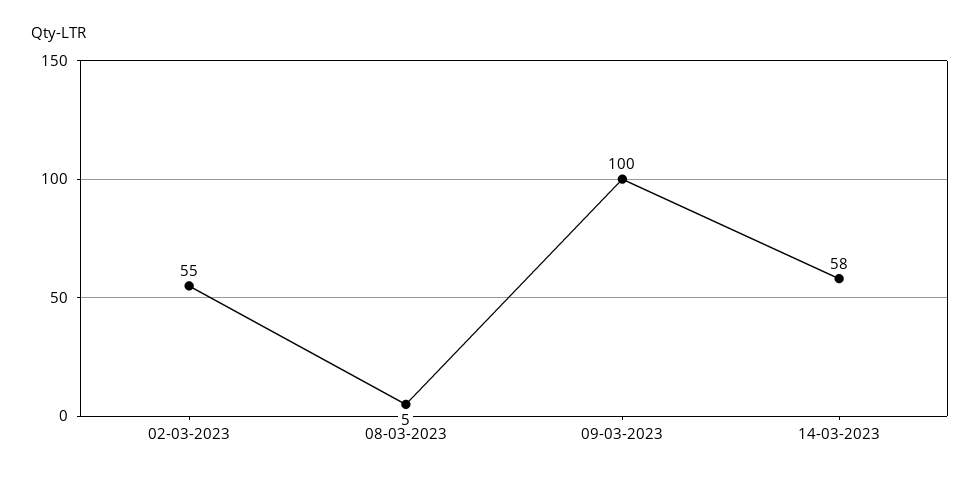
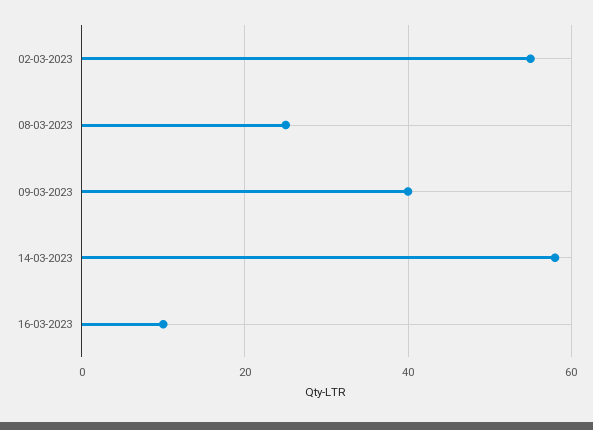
08-03-2023: 5 -> 25
09-03-2023: 100 -> 40
16-03-2023: none -> 10

